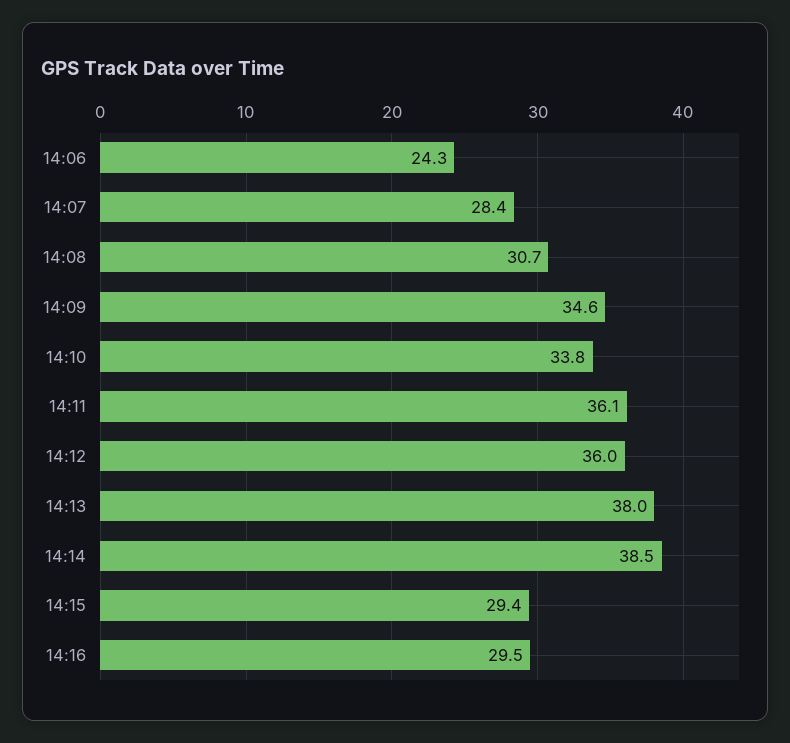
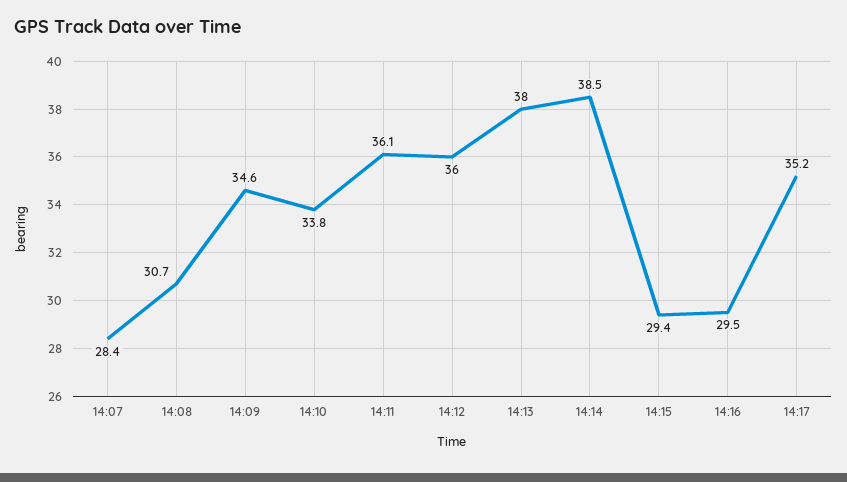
14:06: 24.3 -> none
14:17: none -> 35.2

